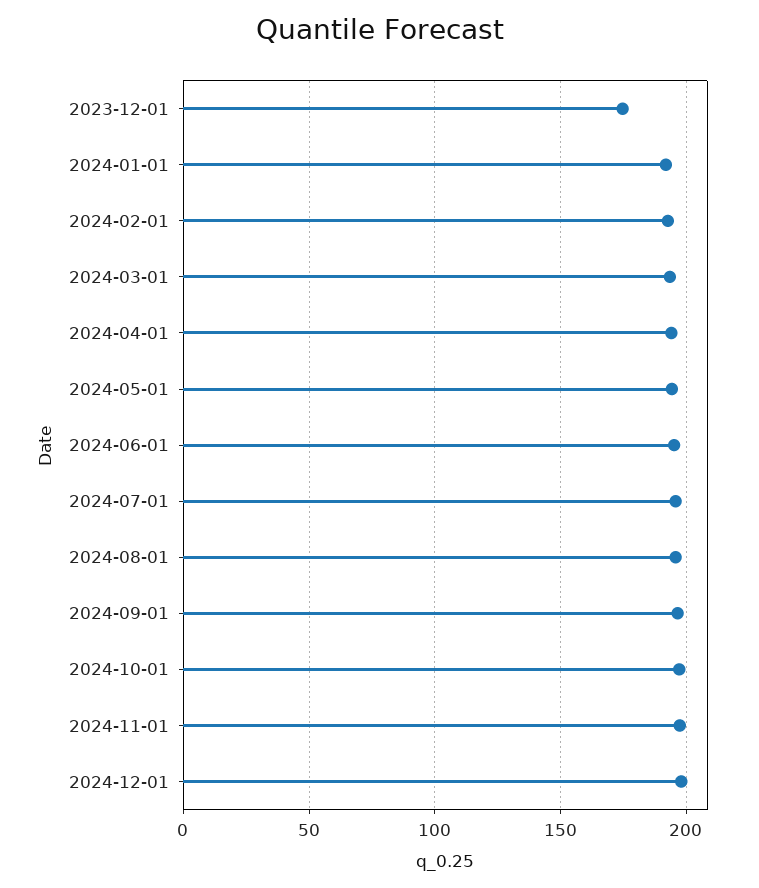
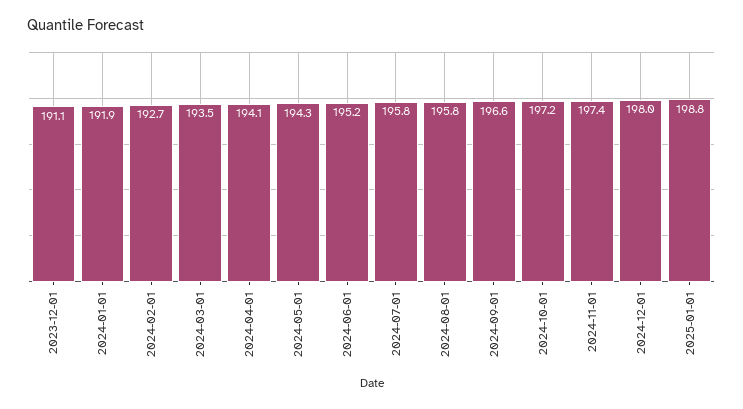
2023-12-01: 175 -> 191.1
2025-01-01: none -> 198.8

